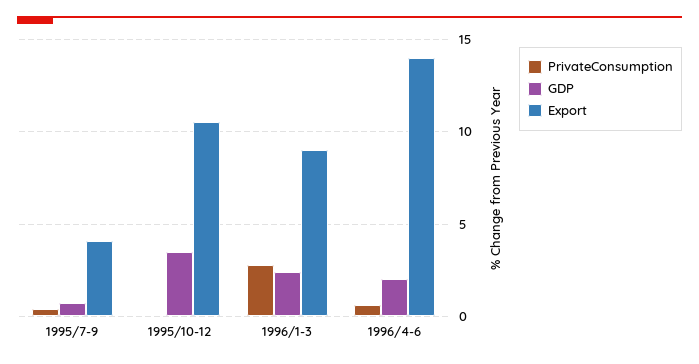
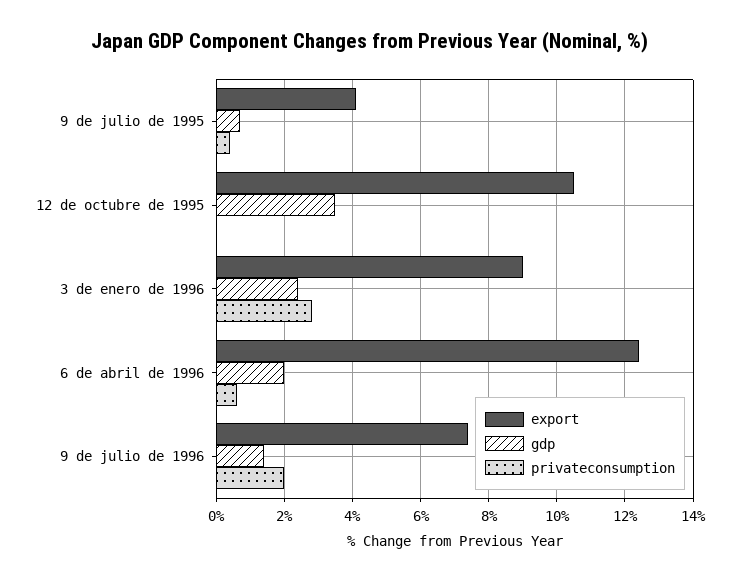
Export, 1996/4-6: 14 -> 12.5
Export, 9 de julio de 1996: none -> 7.5
GDP, 9 de julio de 1996: none -> 1.5
PrivateConsumption, 9 de julio de 1996: none -> 2

